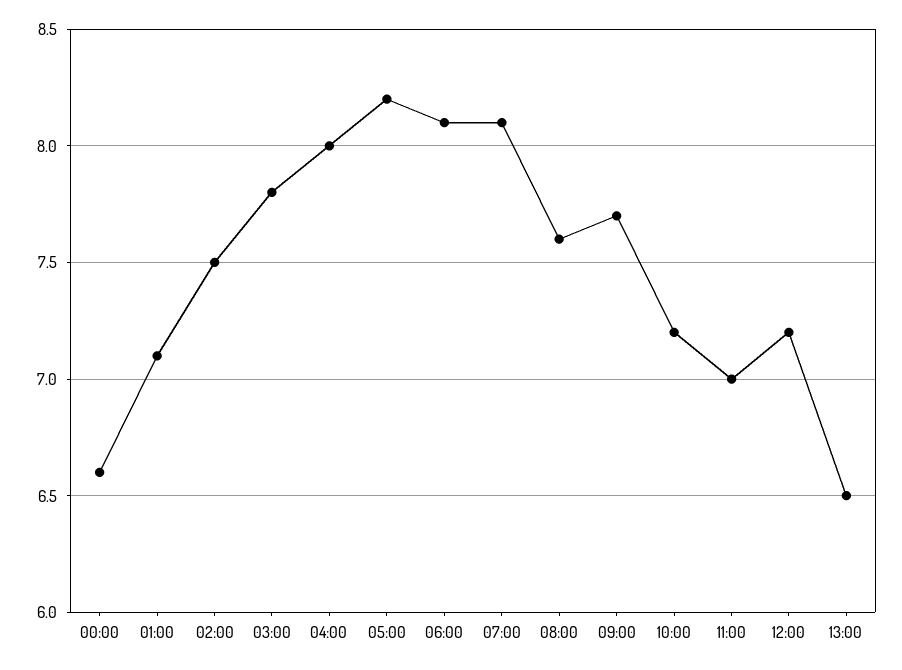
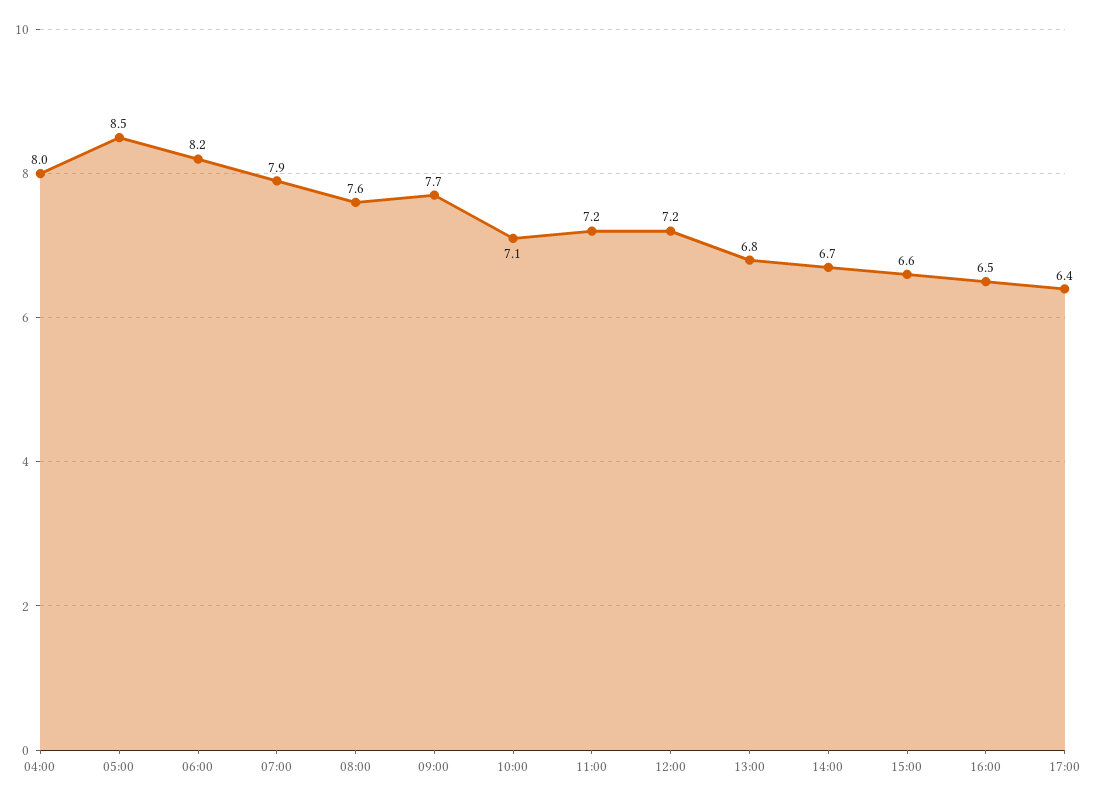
00:00: 6.6 -> none
01:00: 7.1 -> none
02:00: 7.5 -> none
03:00: 7.8 -> none
05:00: 8.2 -> 8.5
06:00: 8.1 -> 8.2
07:00: 8.1 -> 7.9
10:00: 7.2 -> 7.1
11:00: 7 -> 7.2
13:00: 6.5 -> 6.8
14:00: none -> 6.7
15:00: none -> 6.6
16:00: none -> 6.5
17:00: none -> 6.4

